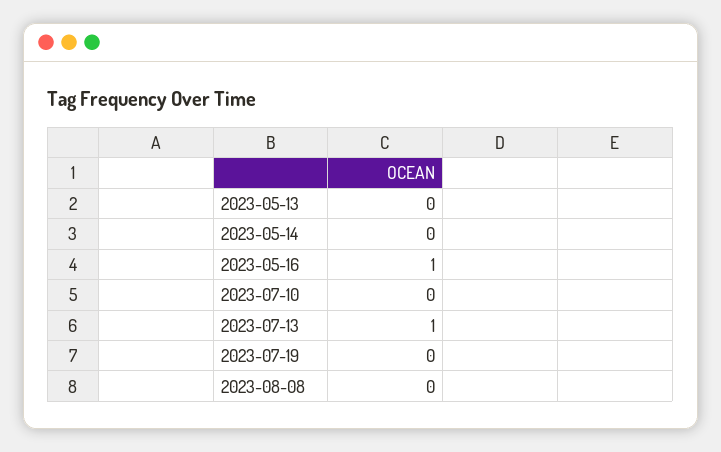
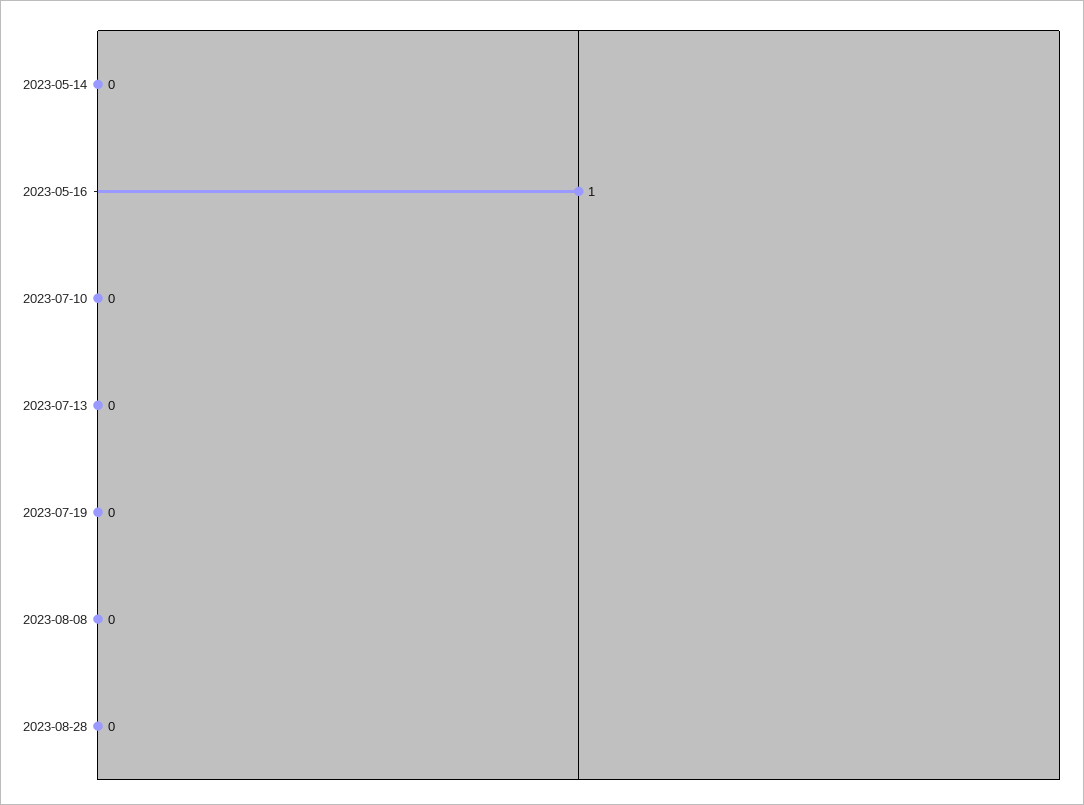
2023-05-13: 0 -> none
2023-07-13: 1 -> 0
2023-08-28: none -> 0

